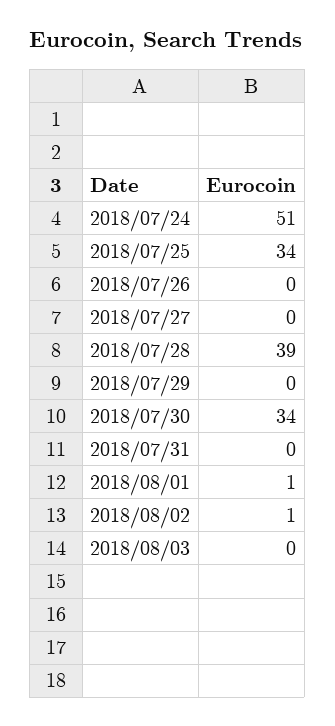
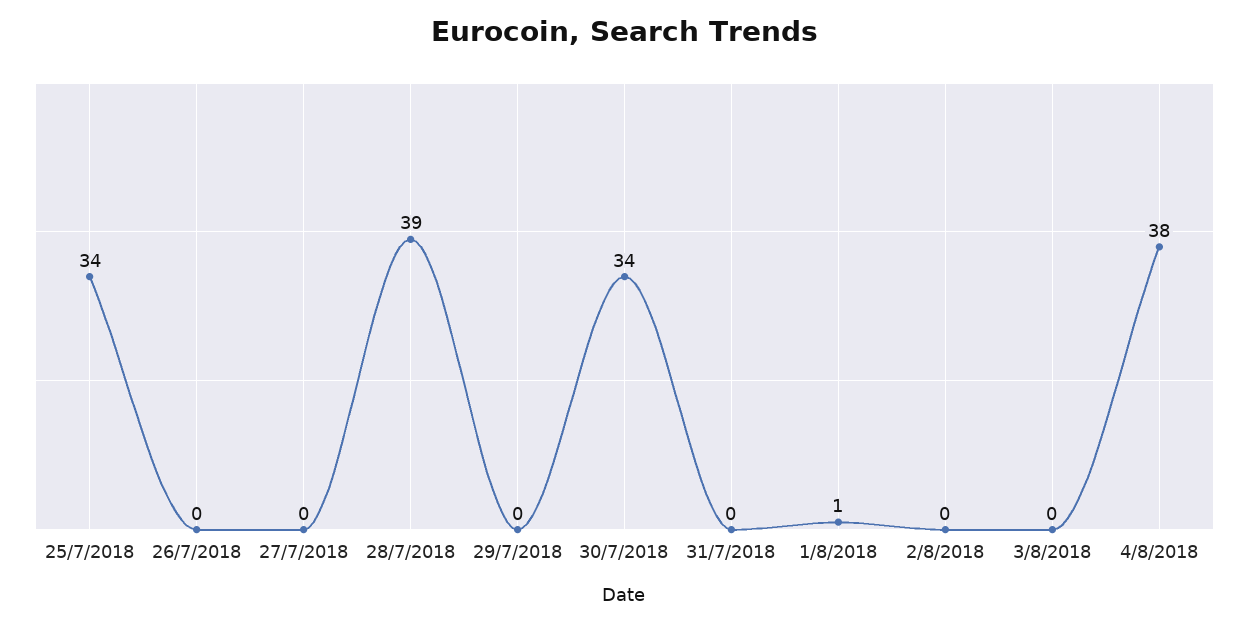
2018/07/24: 51 -> none
2018/08/02: 1 -> 0
4/8/2018: none -> 38

